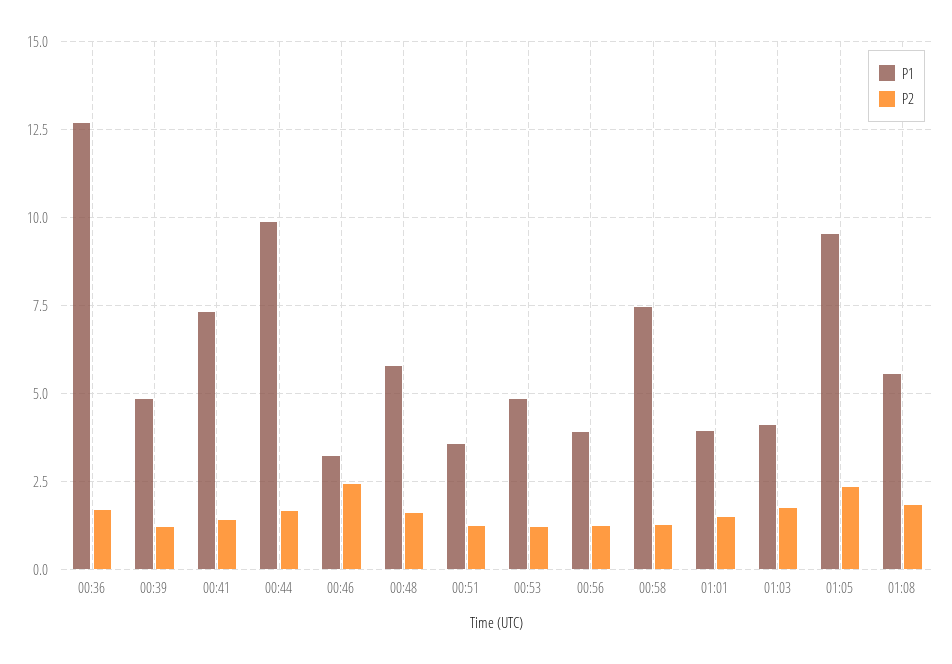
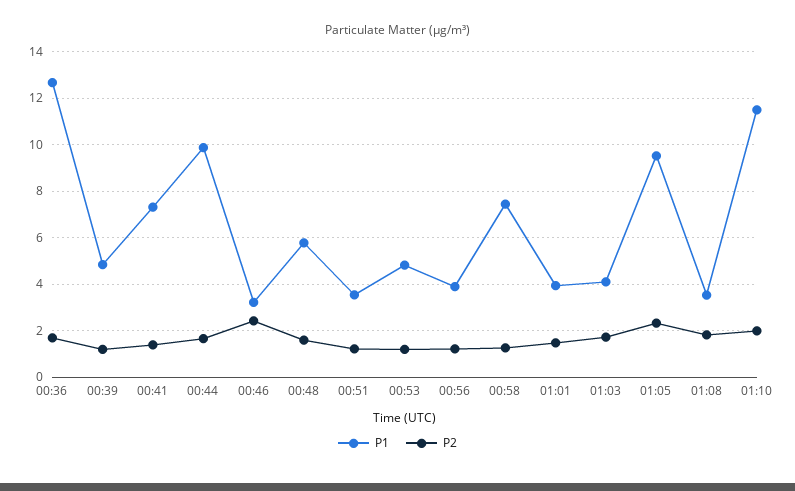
P1, 01:08: 5.5 -> 3.5
P1, 01:10: none -> 11.5
P2, 01:10: none -> 2

